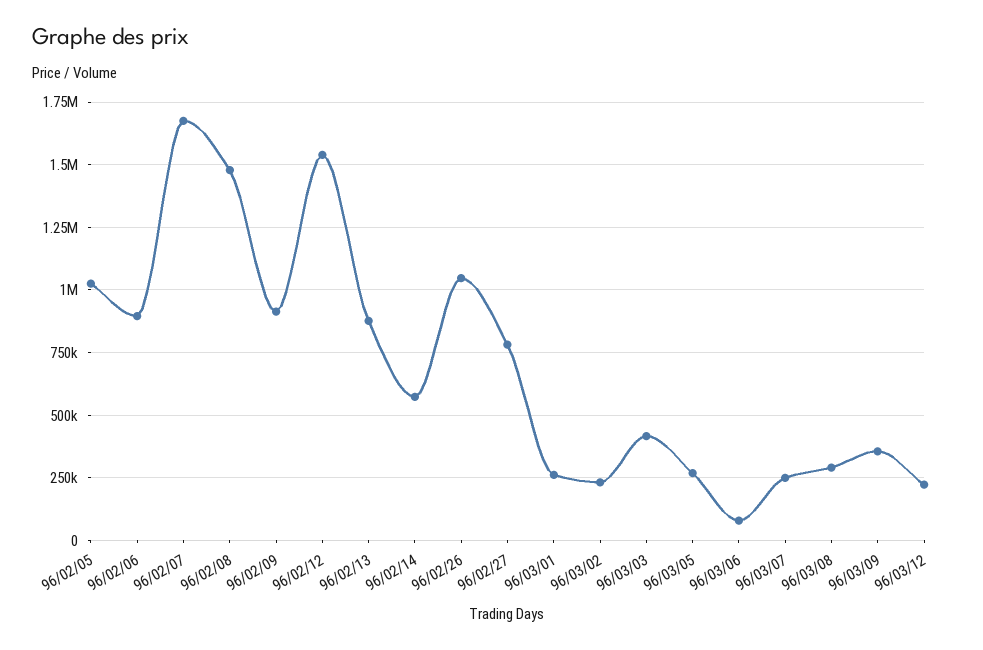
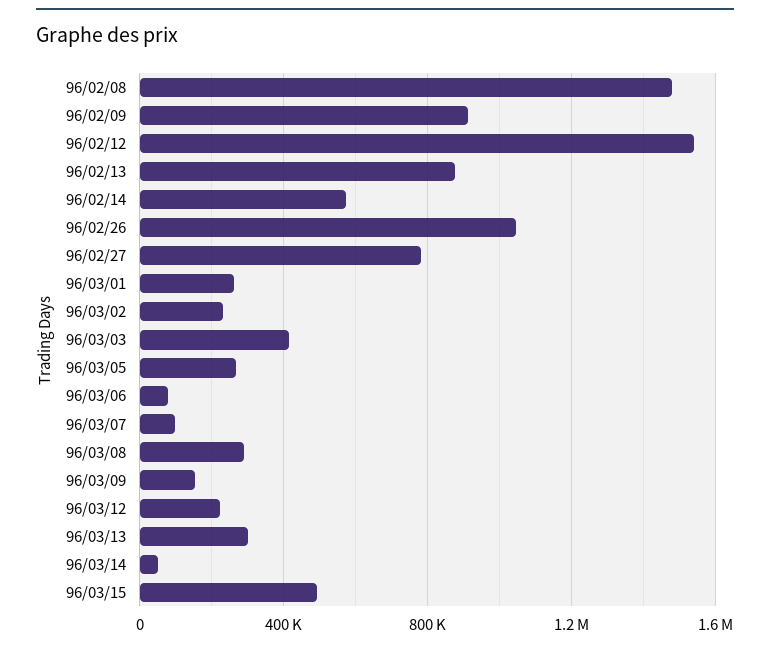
96/02/05: 1025000 -> none
96/02/06: 900000 -> none
96/02/07: 1675000 -> none
96/03/07: 250000 -> 100000
96/03/09: 350000 -> 150000
96/03/13: none -> 300000
96/03/14: none -> 50000
96/03/15: none -> 500000

